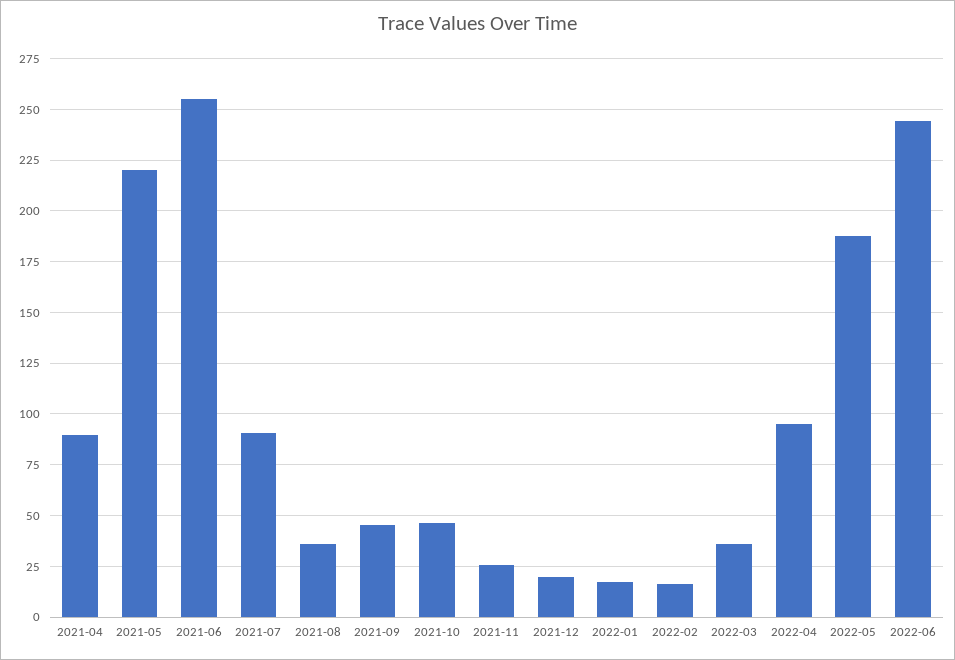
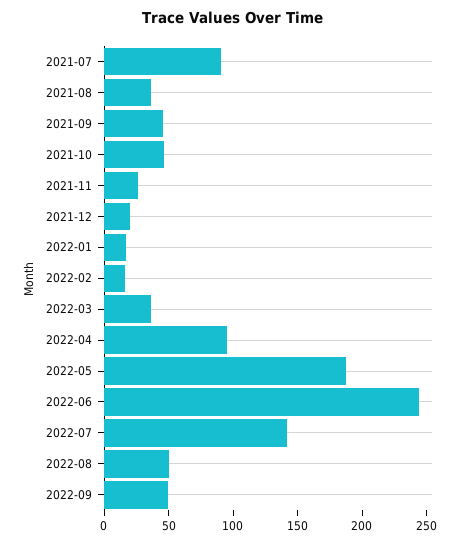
2021-04: 90 -> none
2021-05: 220 -> none
2021-06: 255 -> none
2022-07: none -> 140
2022-08: none -> 50
2022-09: none -> 50

